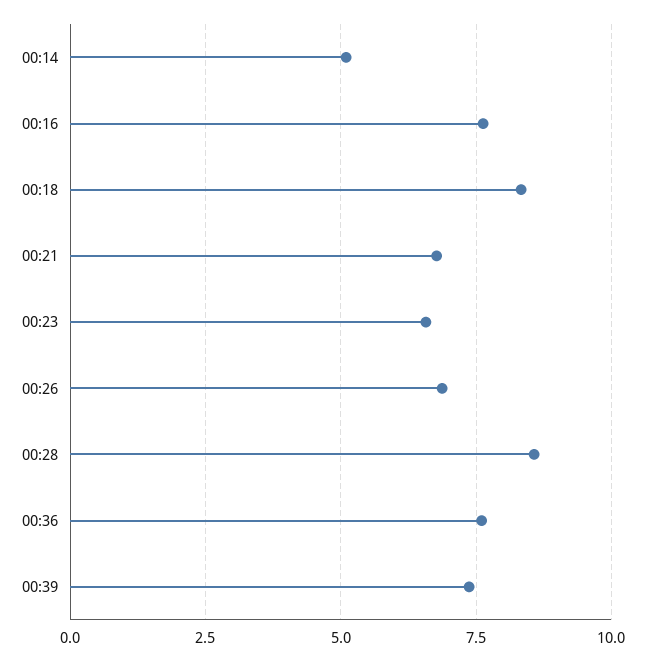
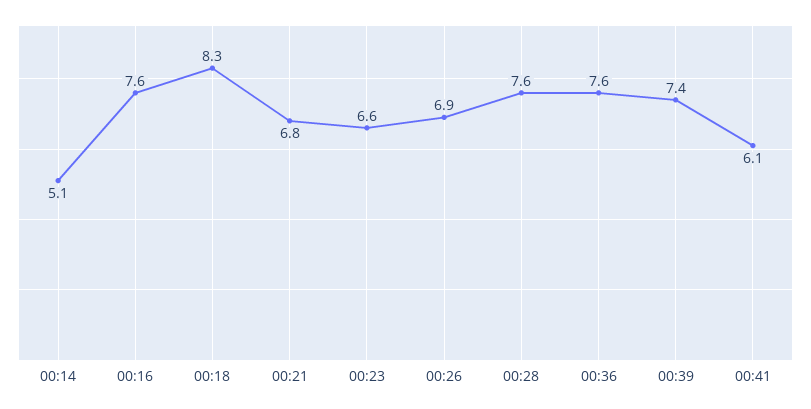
00:28: 8.5 -> 7.6
00:41: none -> 6.1

